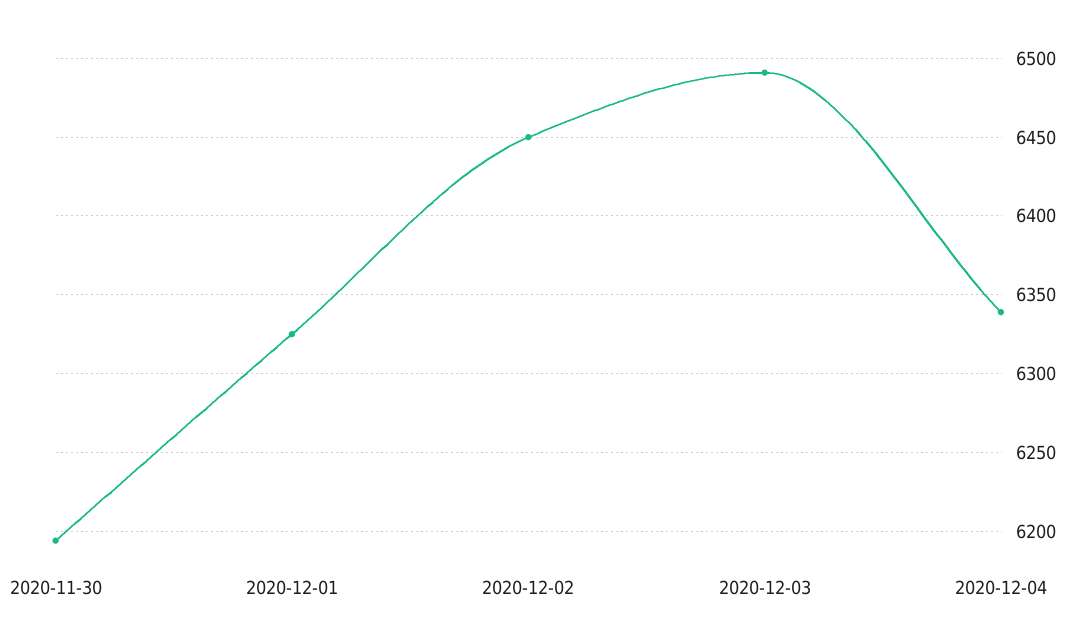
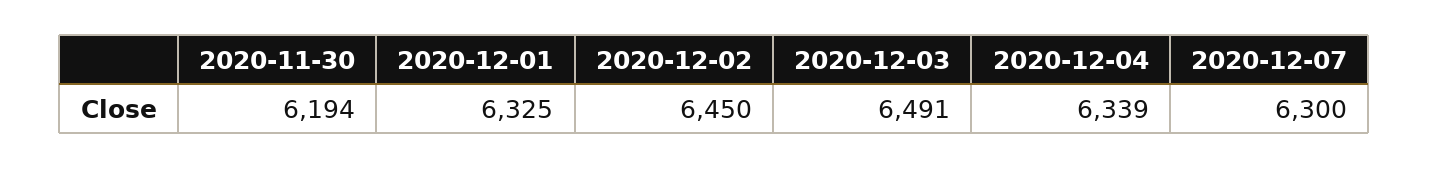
2020-12-07: none -> 6300

